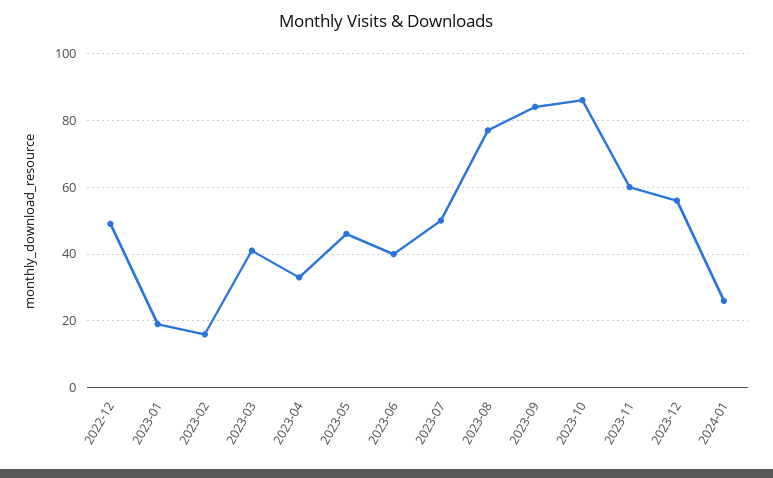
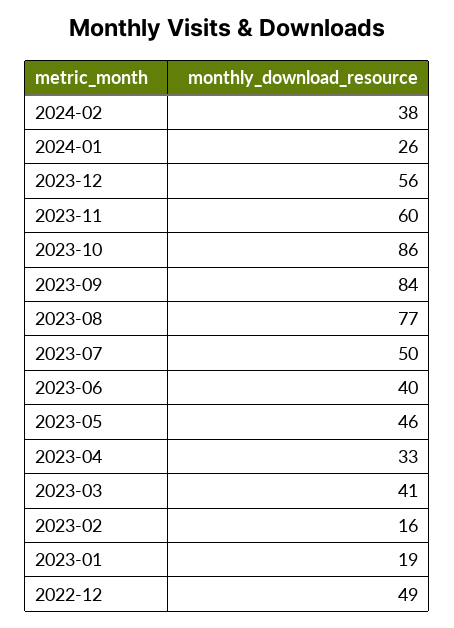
2024-02: none -> 38

